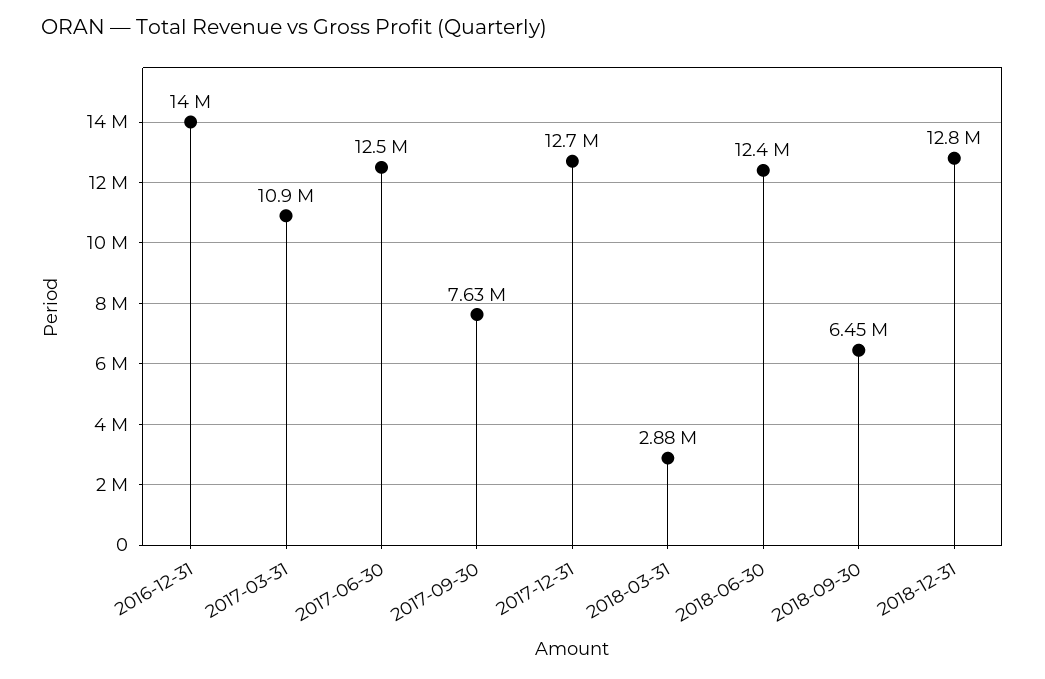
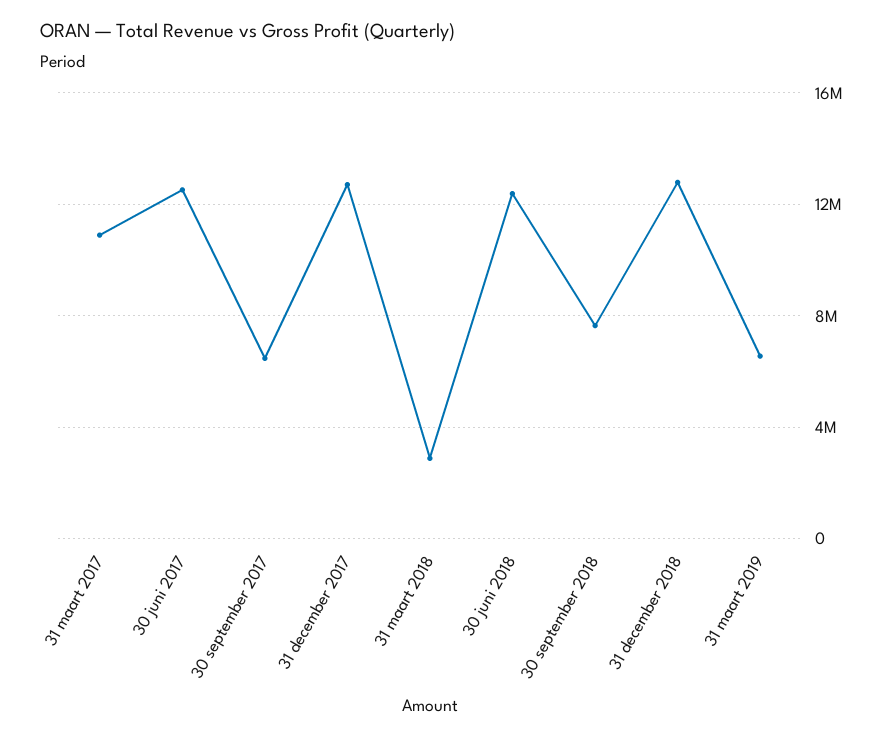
2016-12-31: 14000000 -> none
2017-09-30: 7630000 -> 6500000
2018-09-30: 6450000 -> 7500000
31 maart 2019: none -> 6500000

